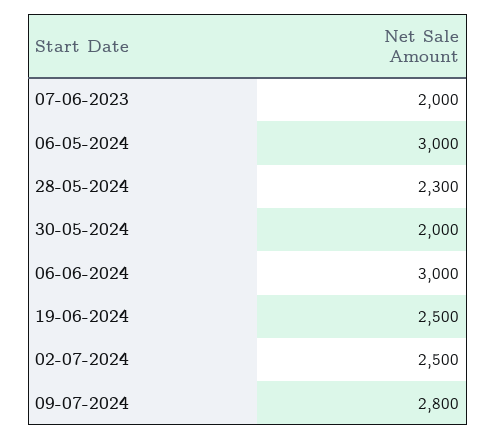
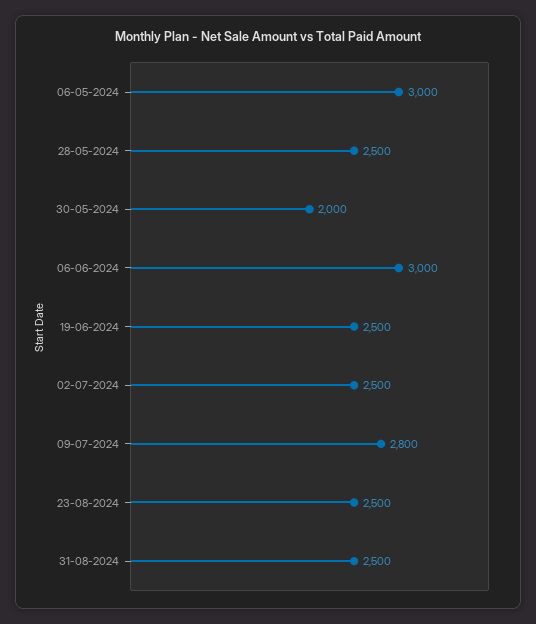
07-06-2023: 2000 -> none
28-05-2024: 2300 -> 2500
23-08-2024: none -> 2500
31-08-2024: none -> 2500

